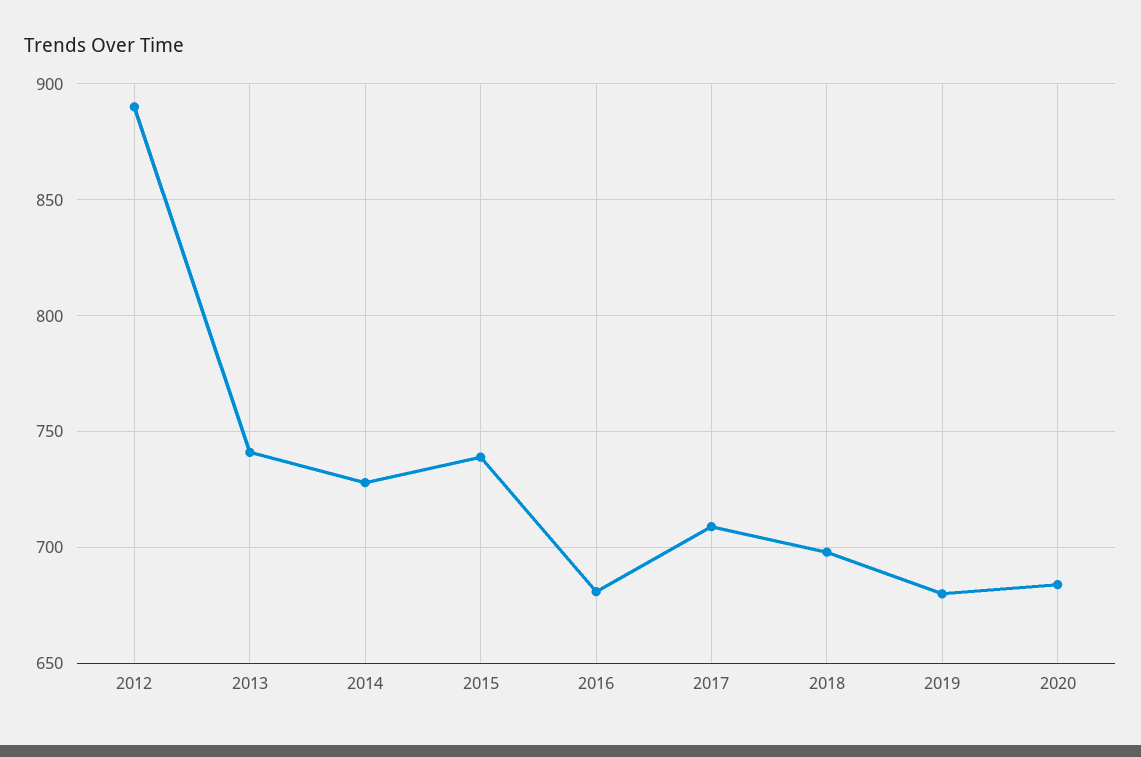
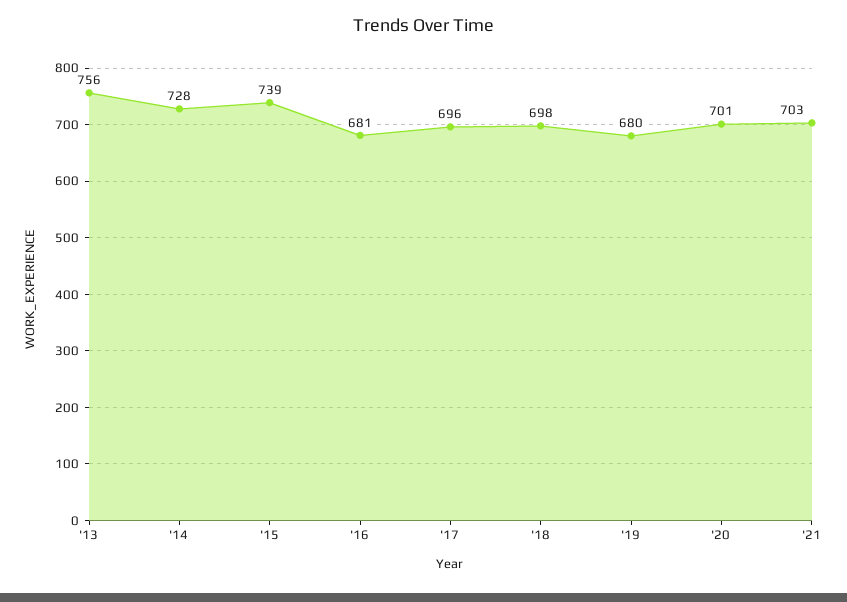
2012: 890 -> none
2013: 740 -> 756
2017: 710 -> 696
2020: 685 -> 701
'21: none -> 703

